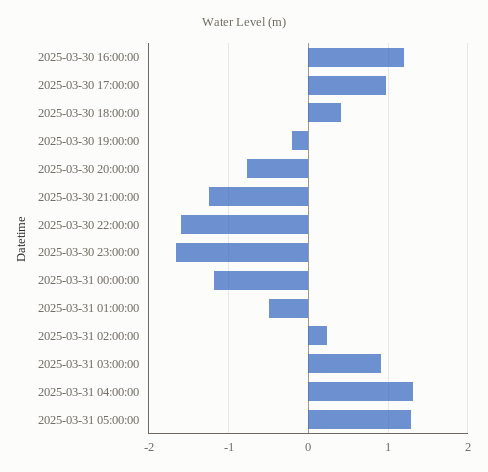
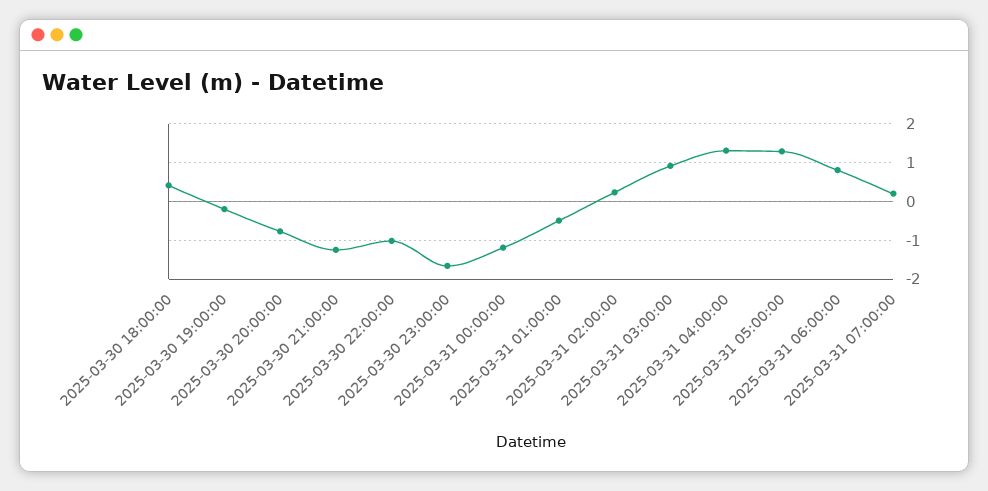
2025-03-30 16:00:00: 1.2 -> none
2025-03-30 17:00:00: 1 -> none
2025-03-30 22:00:00: -1.6 -> -1
2025-03-31 06:00:00: none -> 0.8
2025-03-31 07:00:00: none -> 0.2

